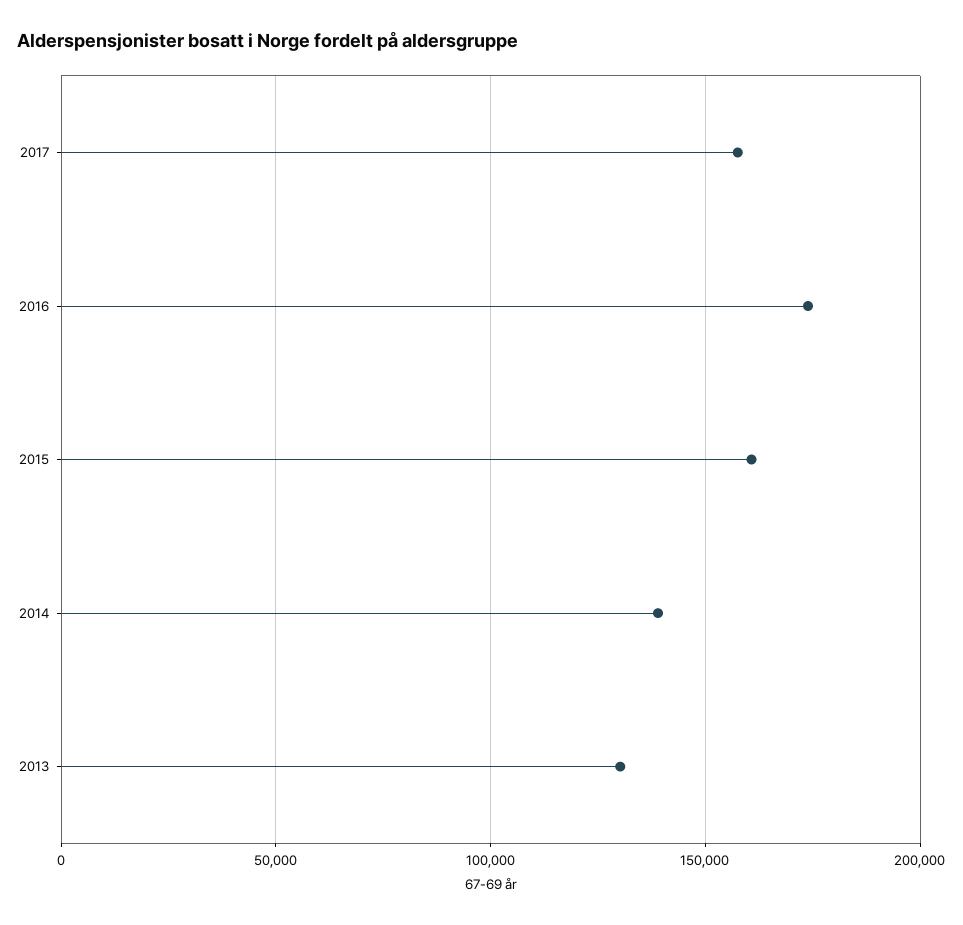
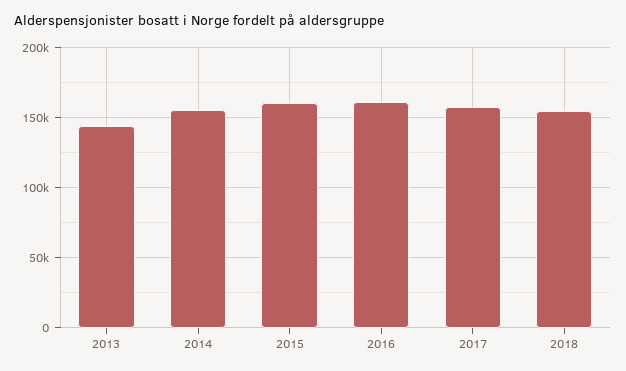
2016: 175000 -> 160000
2014: 140000 -> 155000
2013: 130000 -> 145000
2018: none -> 155000

